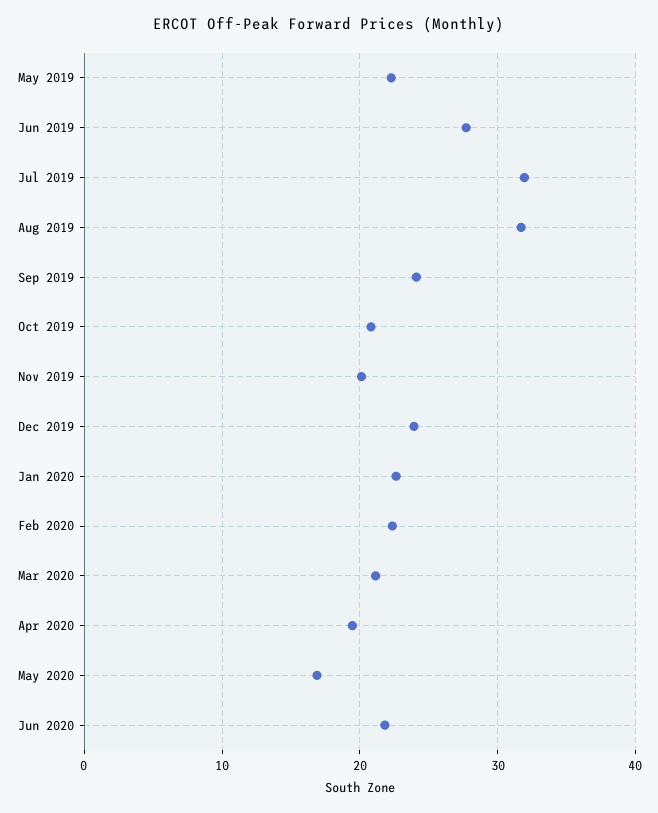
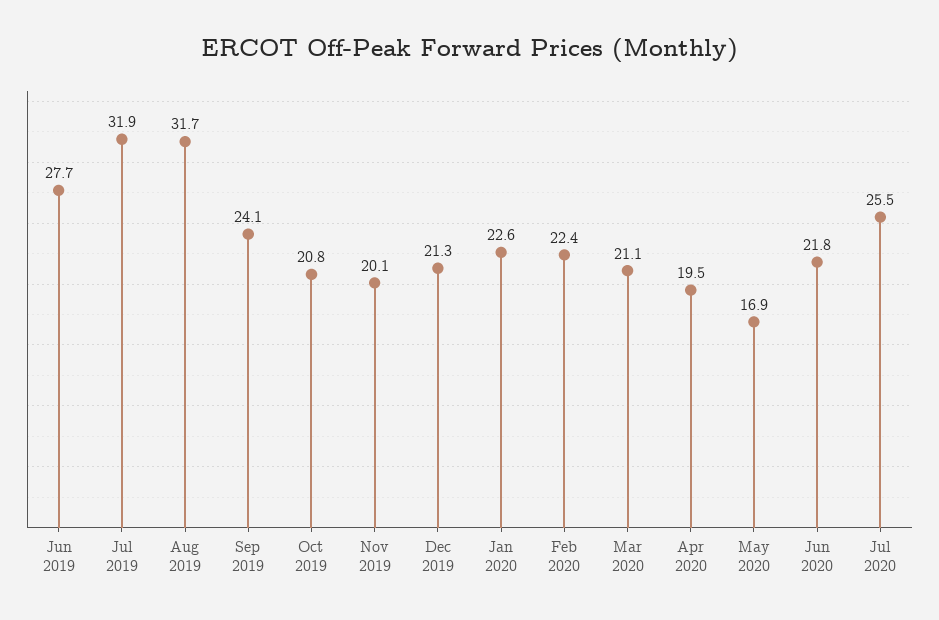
May 2019: 22 -> none
Dec 2019: 24 -> 21.3
Jul 2020: none -> 25.5

